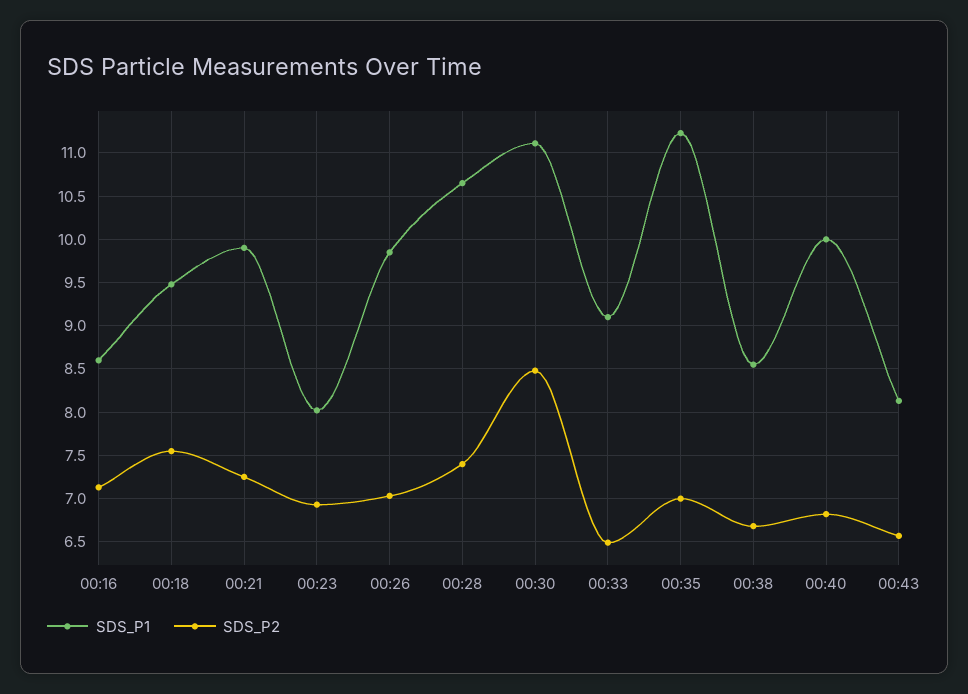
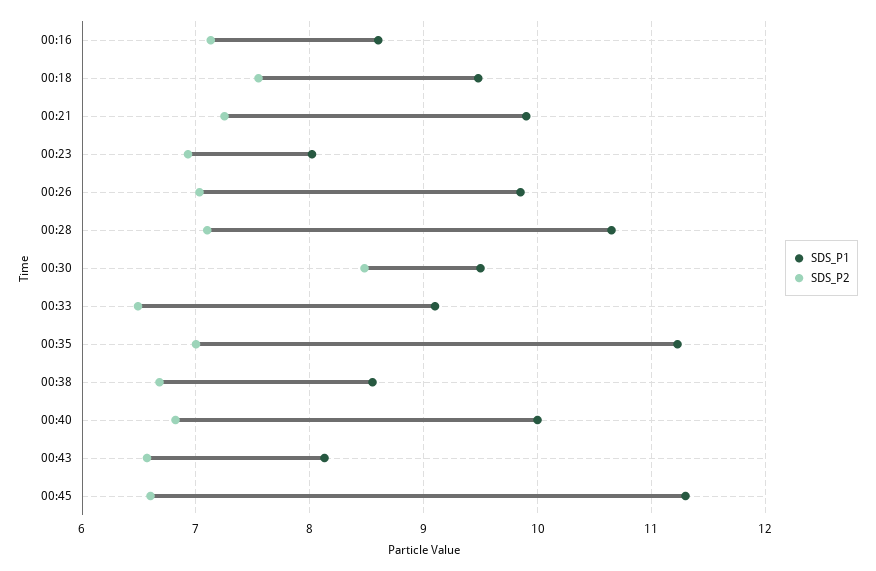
SDS_P2, 00:28: 7.4 -> 7.1
SDS_P1, 00:30: 11.1 -> 9.5
SDS_P1, 00:45: none -> 11.3
SDS_P2, 00:45: none -> 6.6

